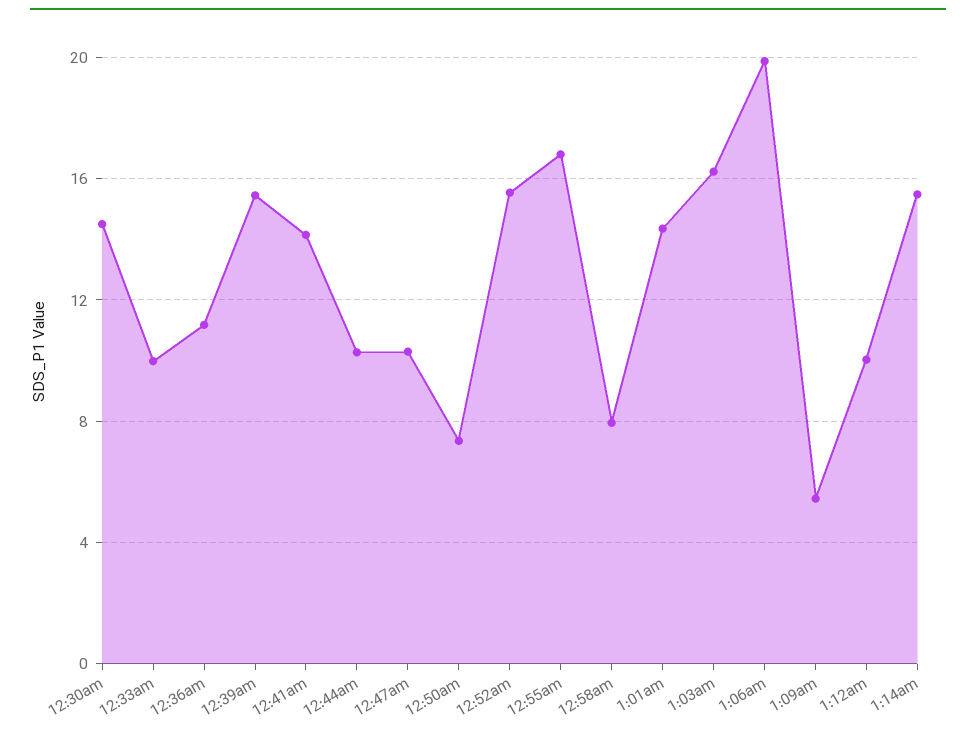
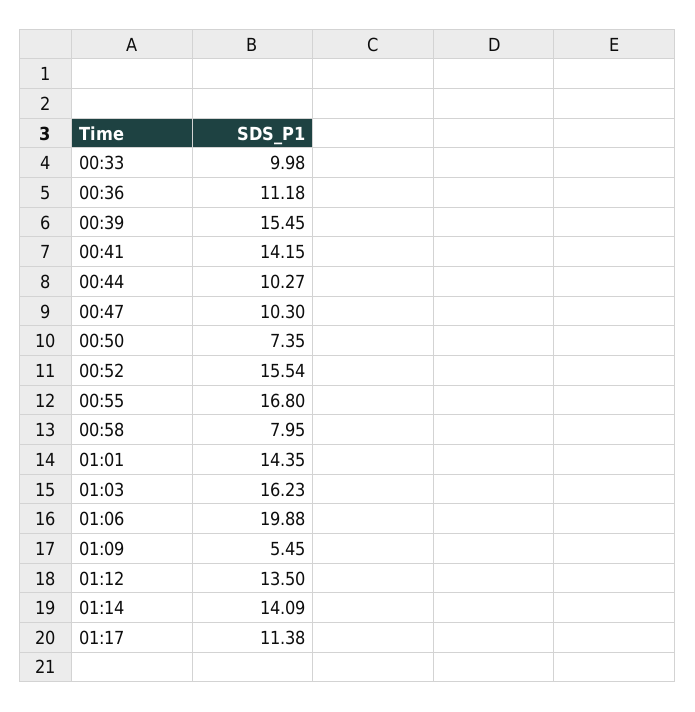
12:30am: 14.5 -> none
1:12am: 10 -> 13.5
1:14am: 15.5 -> 14.09
01:17: none -> 11.38

